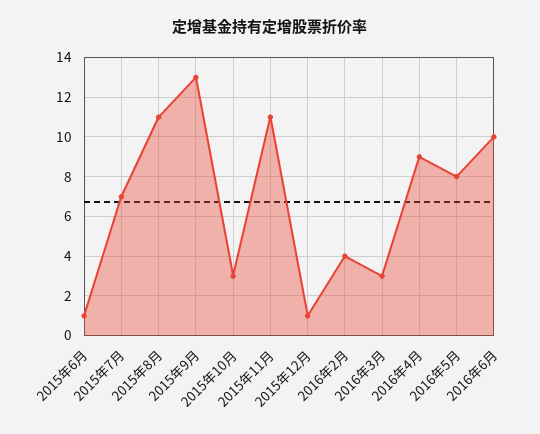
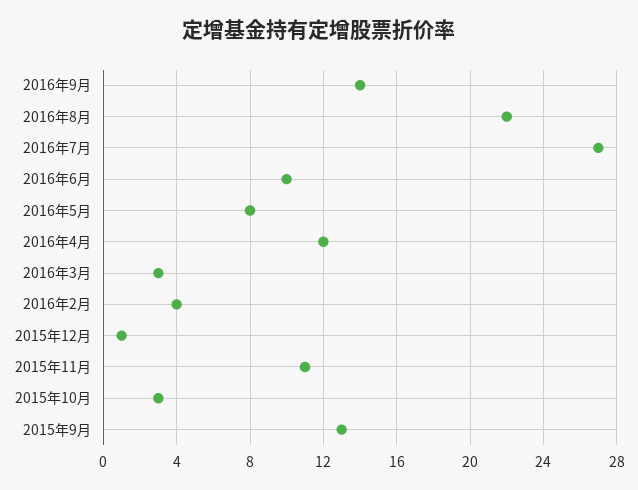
2015年6月: 1 -> none
2015年7月: 7 -> none
2015年8月: 11 -> none
2016年4月: 9 -> 12
2016年9月: none -> 14
2016年8月: none -> 22
2016年7月: none -> 27

